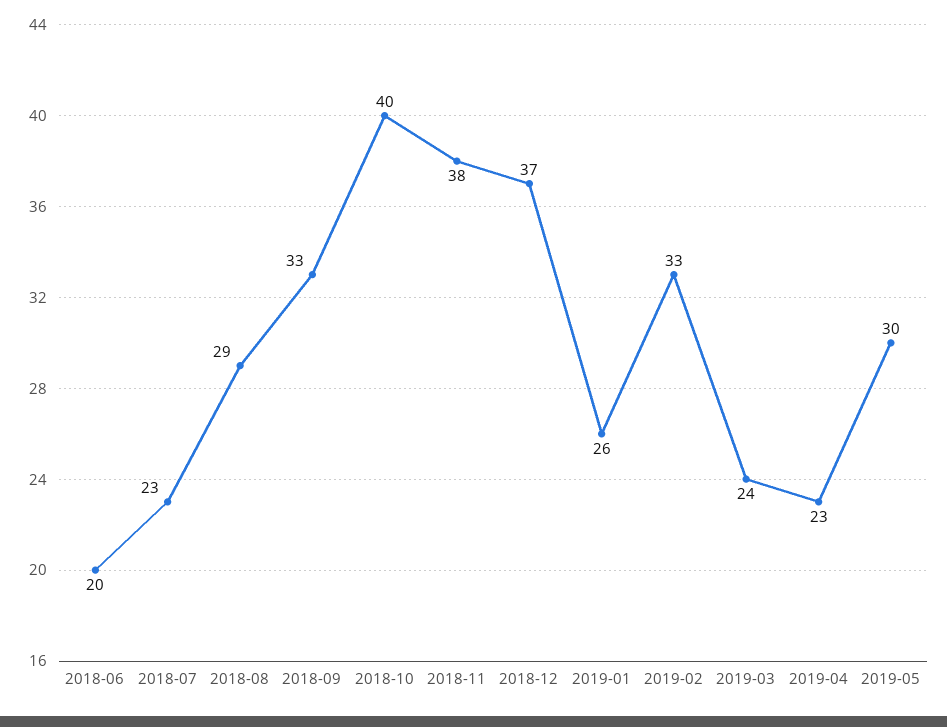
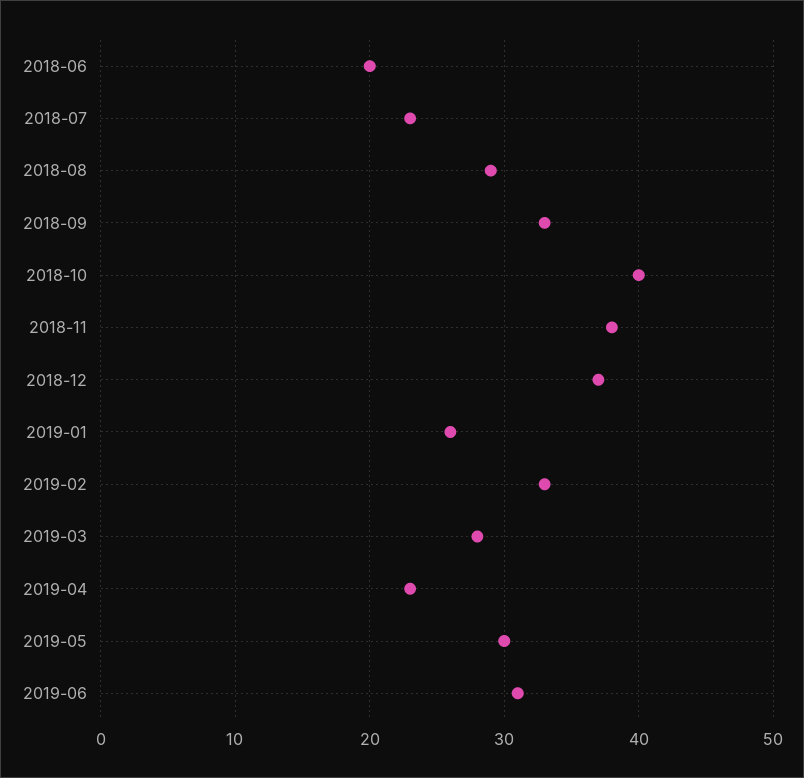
2019-03: 24 -> 28
2019-06: none -> 31

